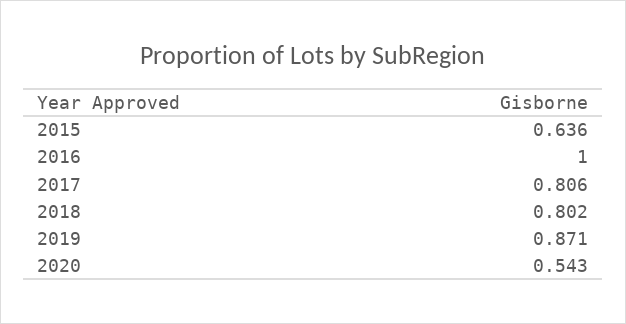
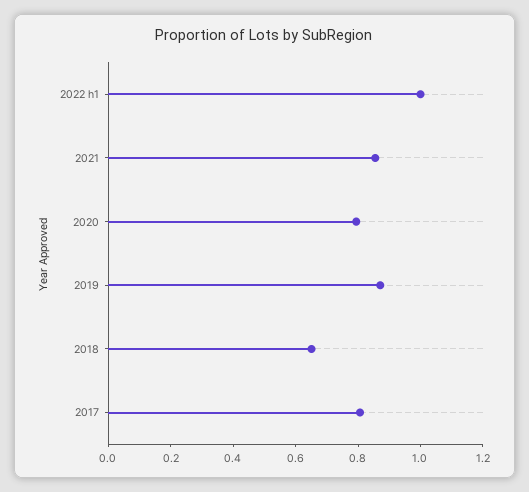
2015: 0.636 -> none
2016: 1 -> none
2018: 0.802 -> 0.65
2020: 0.543 -> 0.8
2022 h1: none -> 1
2021: none -> 0.85

